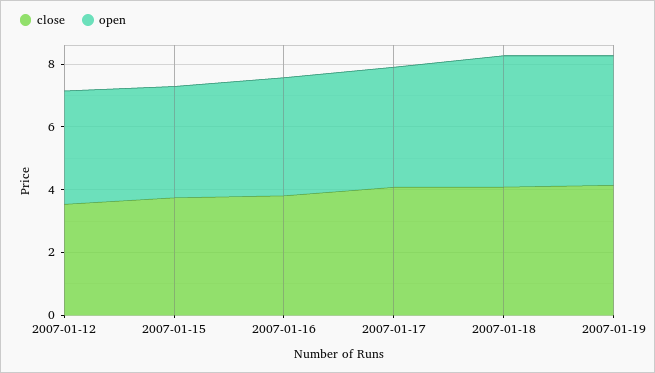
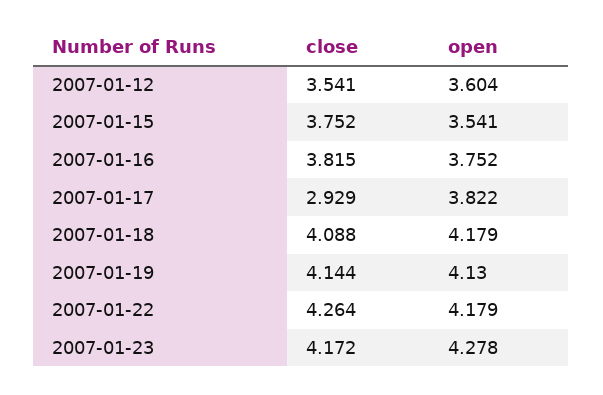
close, 2007-01-17: 4 -> 2.929
close, 2007-01-22: none -> 4.264
open, 2007-01-22: none -> 4.179
close, 2007-01-23: none -> 4.172
open, 2007-01-23: none -> 4.278

